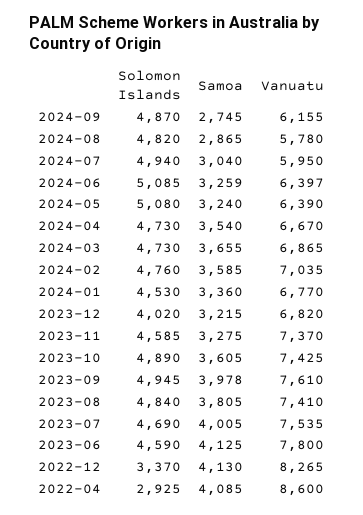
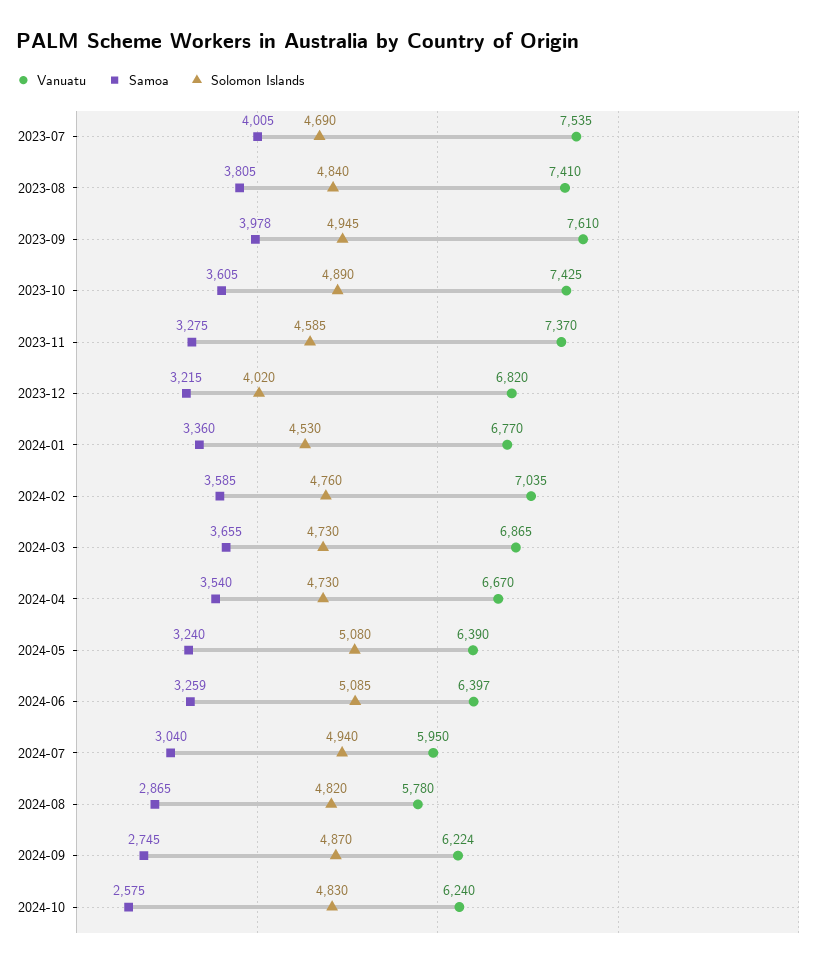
Vanuatu, 2024-09: 6155 -> 6224
Solomon Islands, 2023-06: 4590 -> none
Samoa, 2023-06: 4125 -> none
Vanuatu, 2023-06: 7800 -> none
Solomon Islands, 2022-12: 3370 -> none
Samoa, 2022-12: 4130 -> none
Vanuatu, 2022-12: 8265 -> none
Solomon Islands, 2022-04: 2925 -> none
Samoa, 2022-04: 4085 -> none
Vanuatu, 2022-04: 8600 -> none
Vanuatu, 2024-10: none -> 6240
Samoa, 2024-10: none -> 2575
Solomon Islands, 2024-10: none -> 4830

